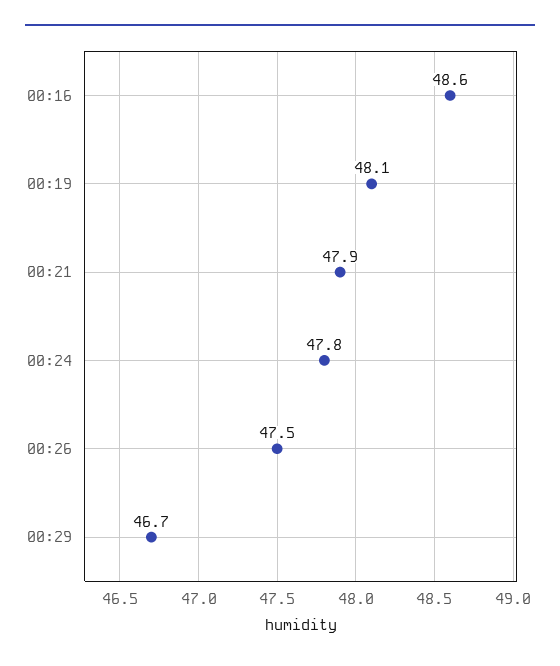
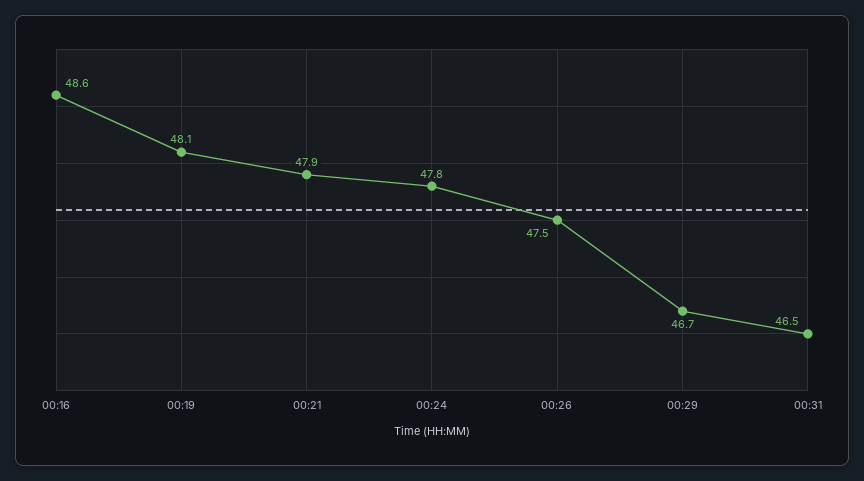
00:31: none -> 46.5

